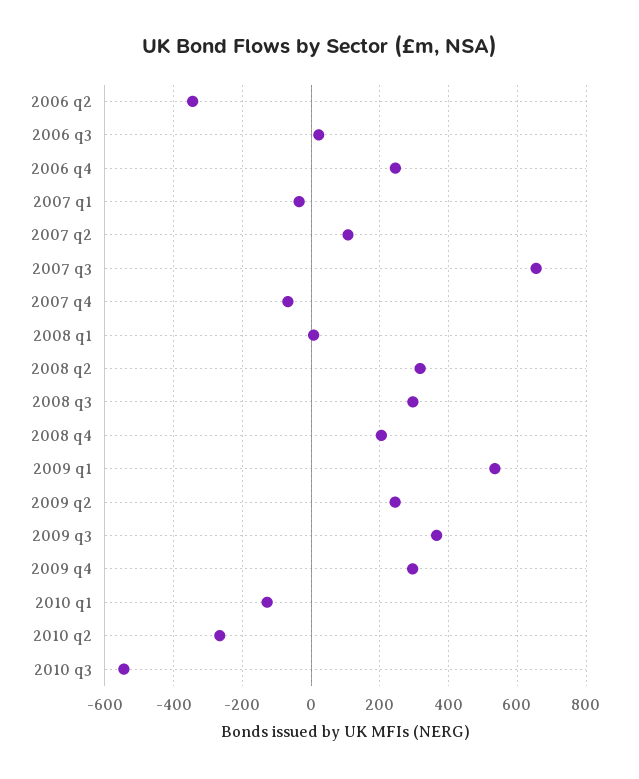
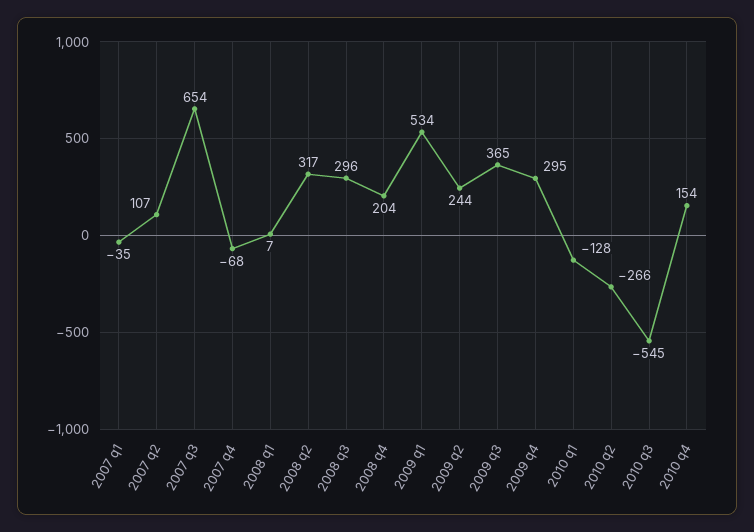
2006 q2: -340 -> none
2006 q3: 20 -> none
2006 q4: 240 -> none
2010 q4: none -> 154

